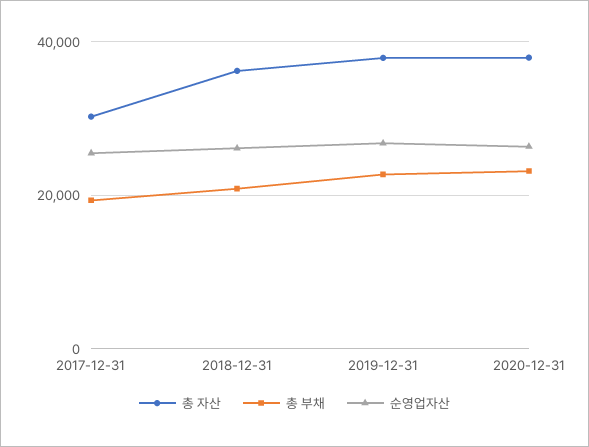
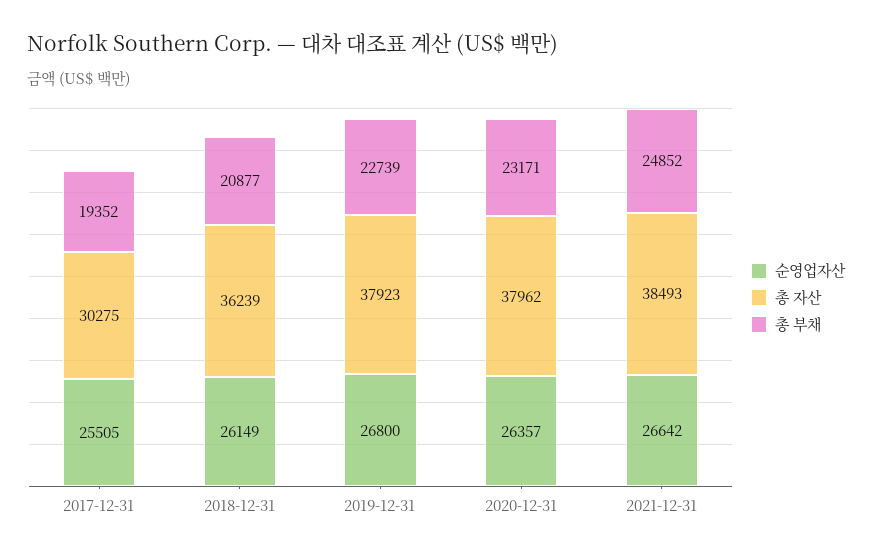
순영업자산, 2021-12-31: none -> 26642
총 자산, 2021-12-31: none -> 38493
총 부채, 2021-12-31: none -> 24852

